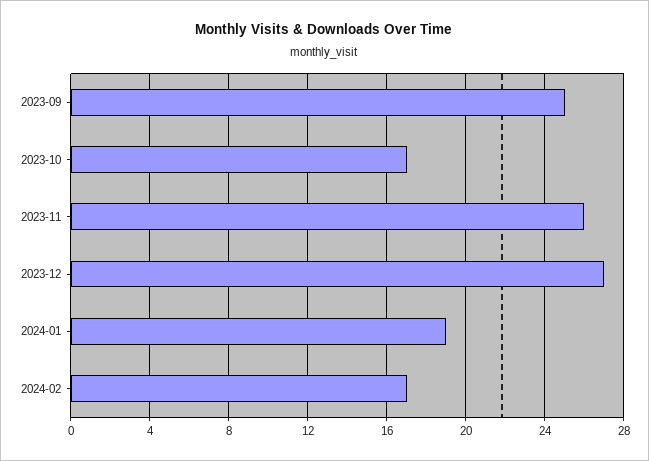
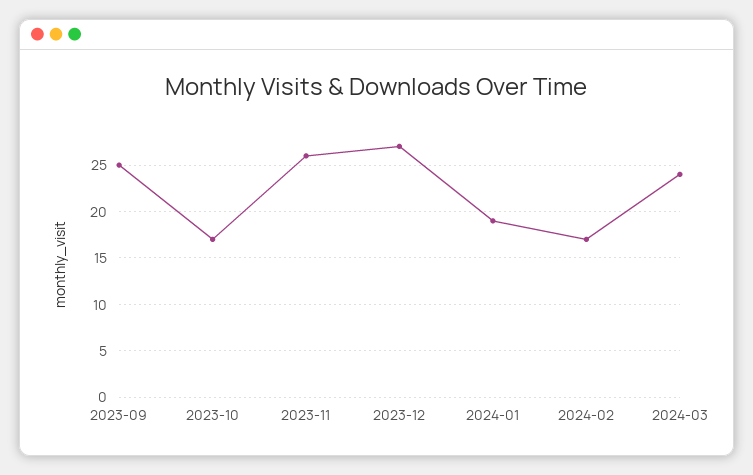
2024-03: none -> 24

